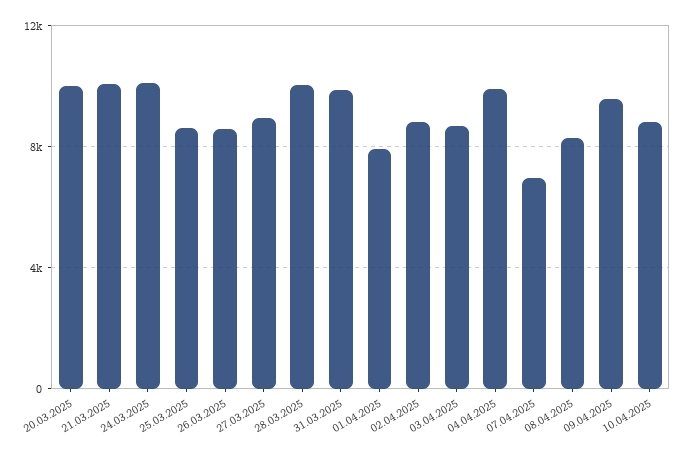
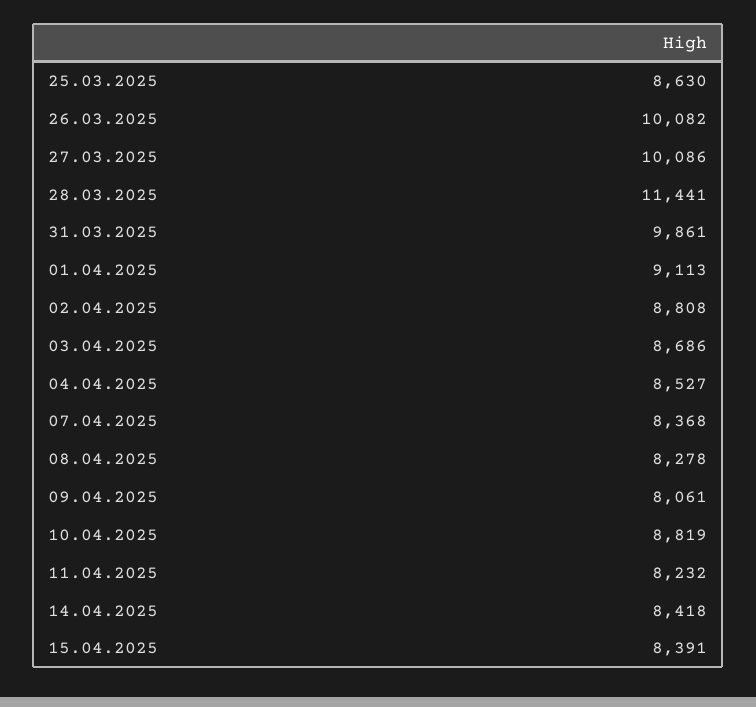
20.03.2025: 10000 -> none
21.03.2025: 10000 -> none
24.03.2025: 10000 -> none
26.03.2025: 8500 -> 10082
27.03.2025: 9000 -> 10086
28.03.2025: 10000 -> 11441
01.04.2025: 8000 -> 9113
04.04.2025: 10000 -> 8527
07.04.2025: 7000 -> 8368
09.04.2025: 9500 -> 8061
11.04.2025: none -> 8232
14.04.2025: none -> 8418
15.04.2025: none -> 8391

